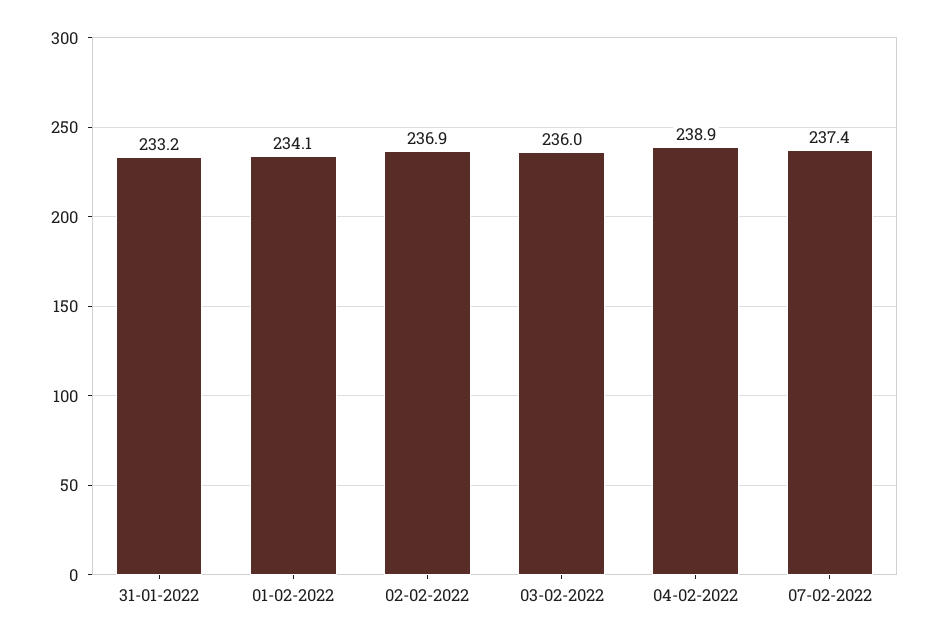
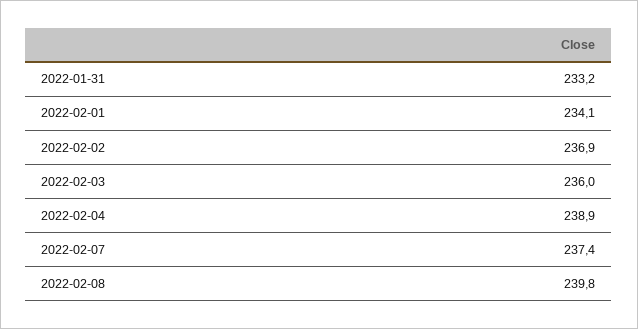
2022-02-08: none -> 239.8

